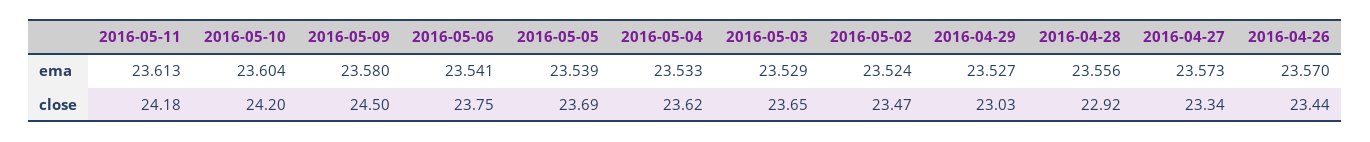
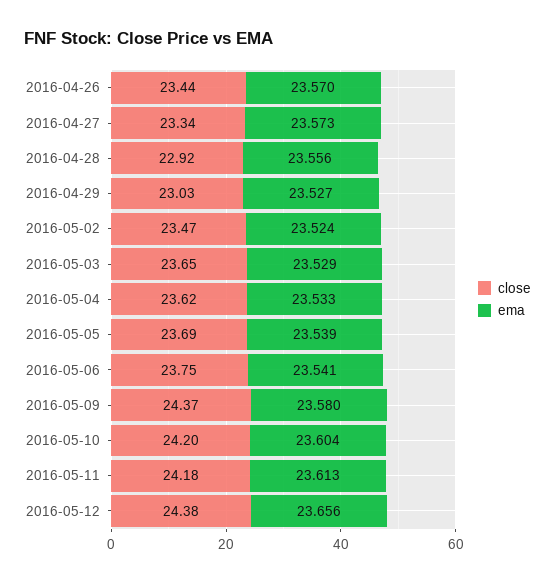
close, 2016-05-09: 24.5 -> 24.37
close, 2016-05-12: none -> 24.38
ema, 2016-05-12: none -> 23.656

